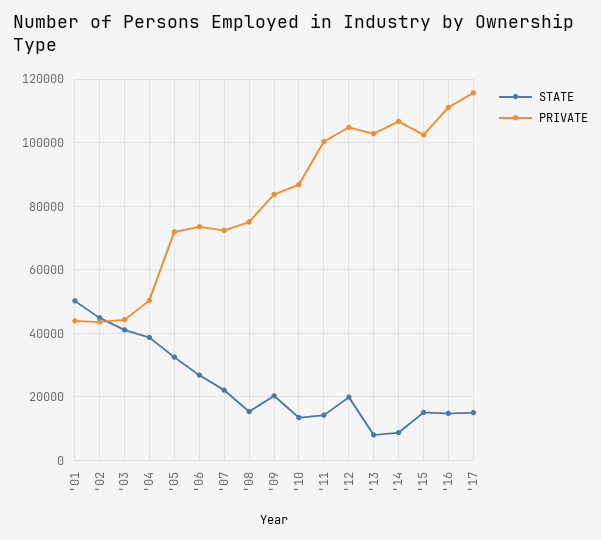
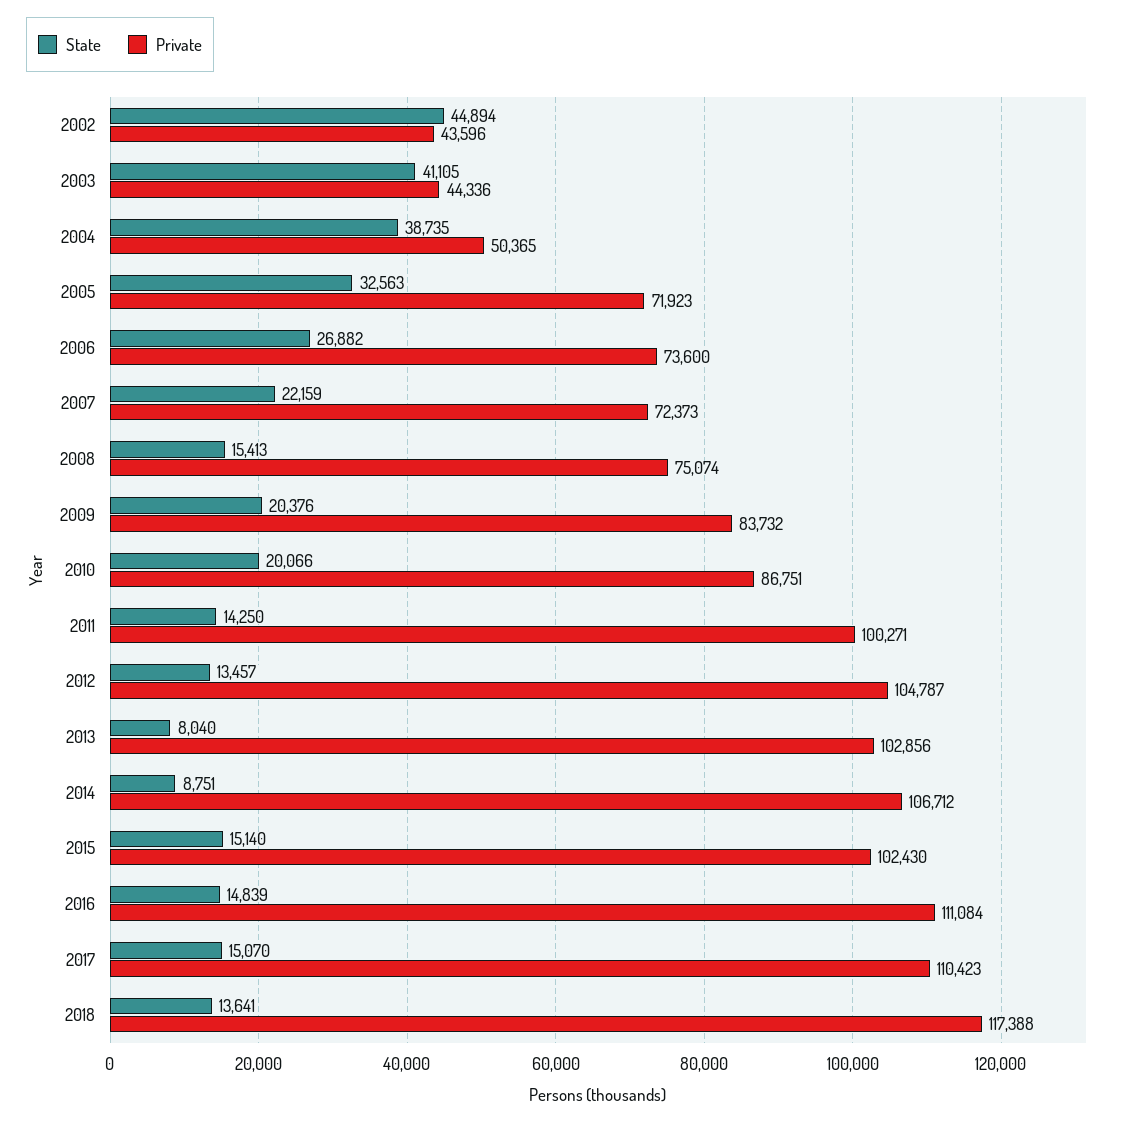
STATE, '01: 50000 -> none
PRIVATE, '01: 44000 -> none
STATE, '10: 14000 -> 20066
STATE, '12: 20000 -> 13457
PRIVATE, '17: 116000 -> 110423
STATE, 2018: none -> 13641
PRIVATE, 2018: none -> 117388

